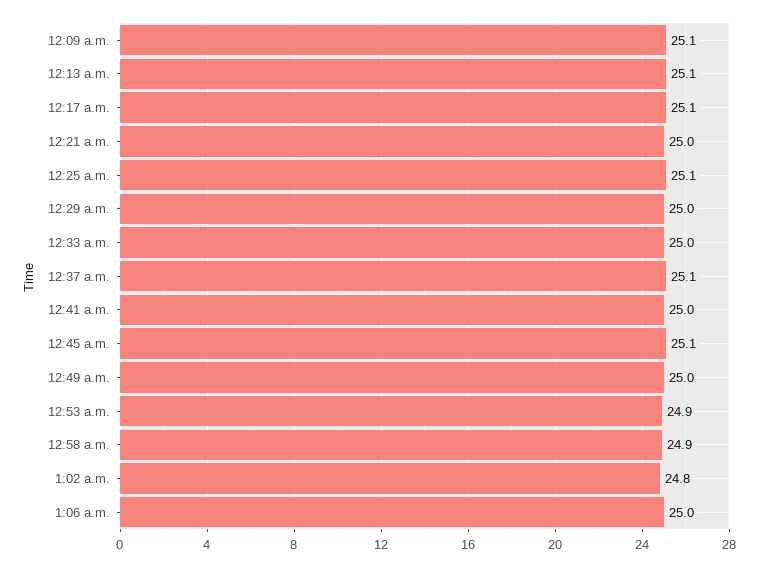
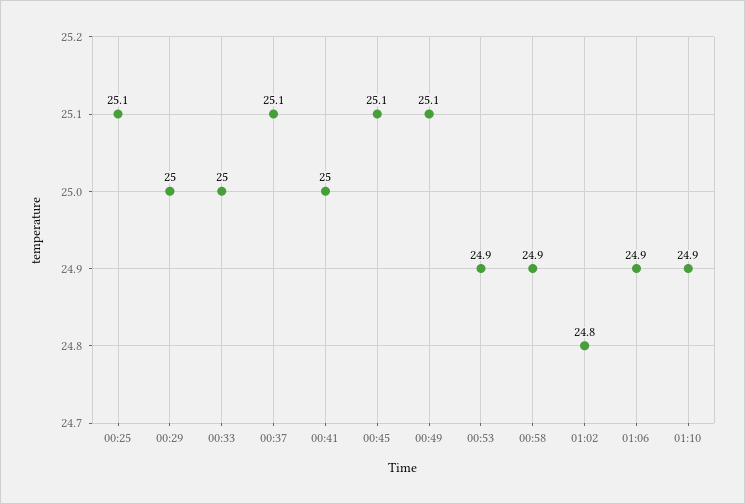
12:09 a.m.: 25.1 -> none
12:13 a.m.: 25.1 -> none
12:17 a.m.: 25.1 -> none
12:21 a.m.: 25 -> none
12:49 a.m.: 25 -> 25.1
1:06 a.m.: 25 -> 24.9
01:10: none -> 24.9

